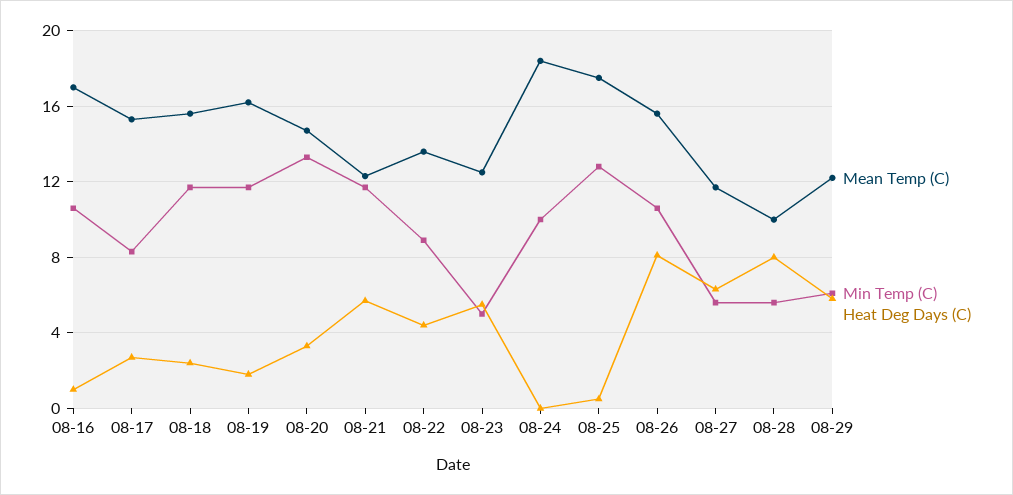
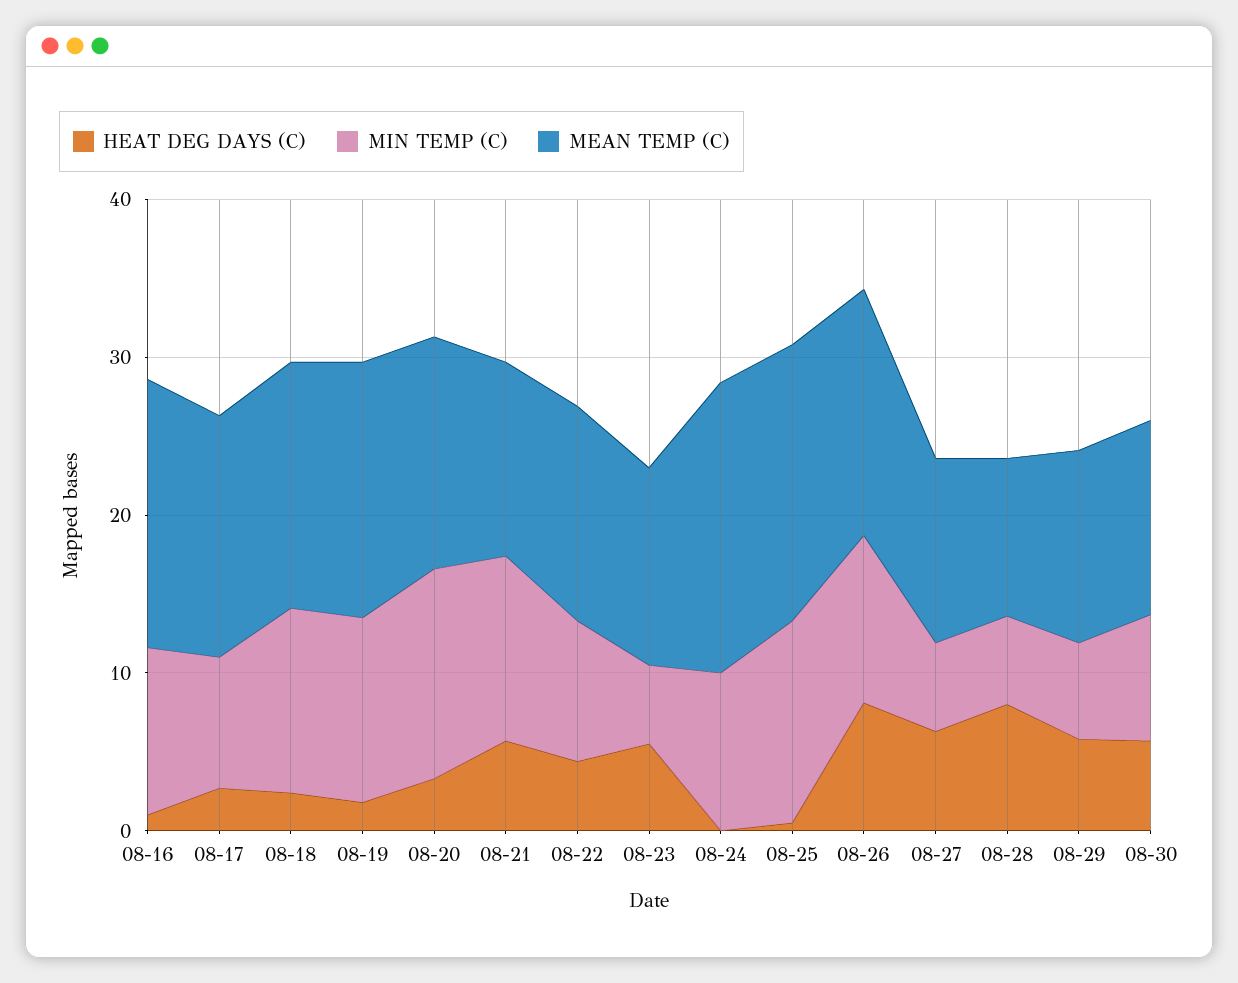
Heat Deg Days (C), 08-30: none -> 6
Min Temp (C), 08-30: none -> 8
Mean Temp (C), 08-30: none -> 12

